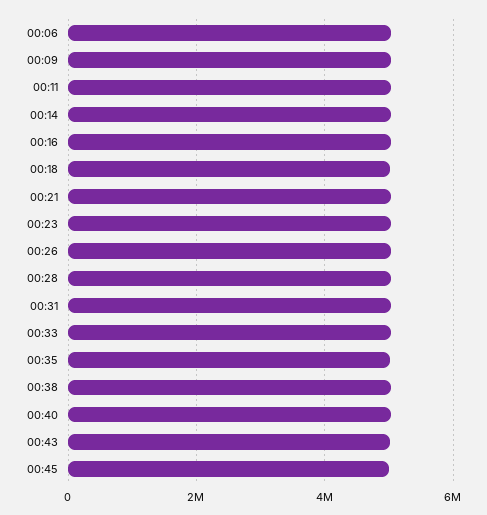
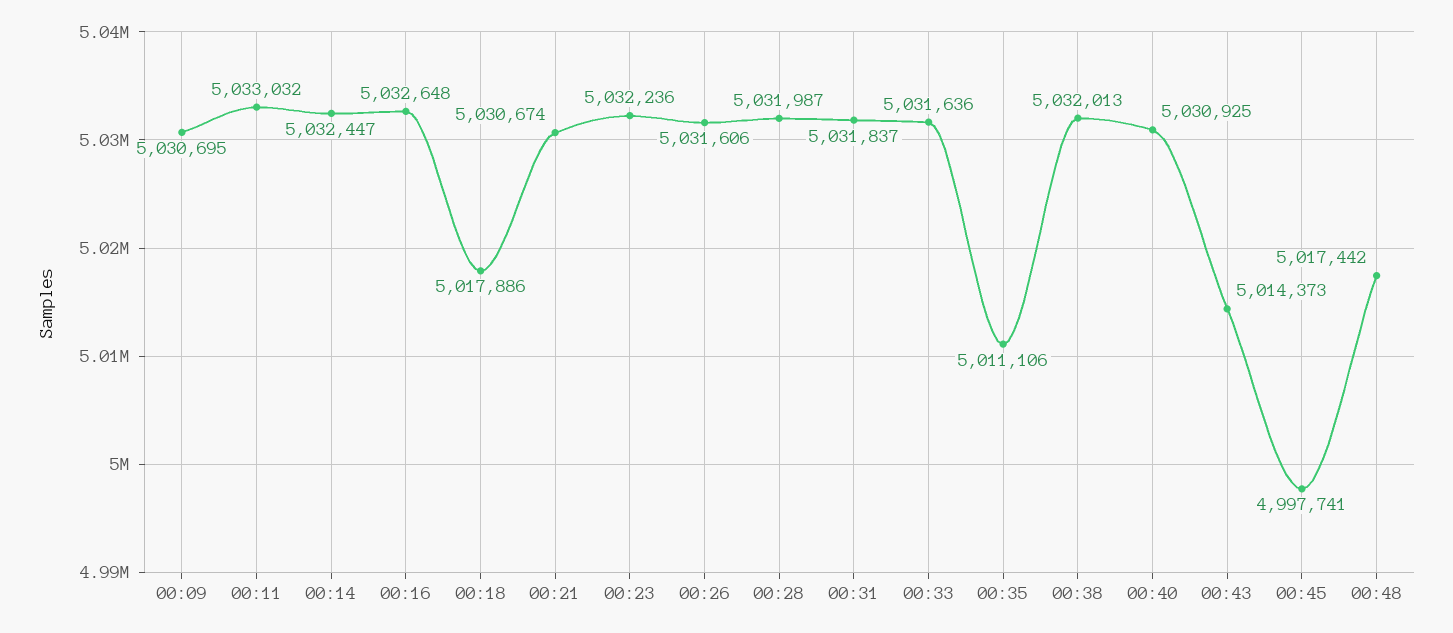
00:06: 5000000 -> none
00:48: none -> 5017442

